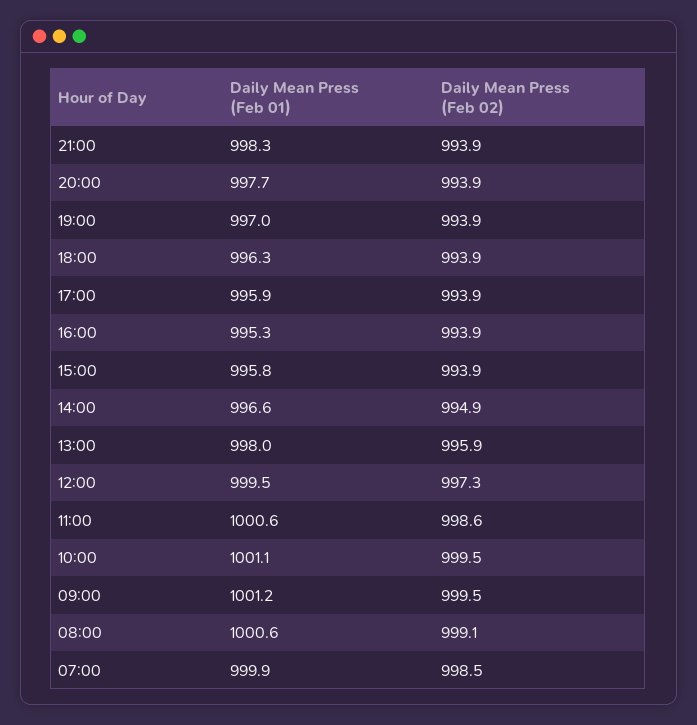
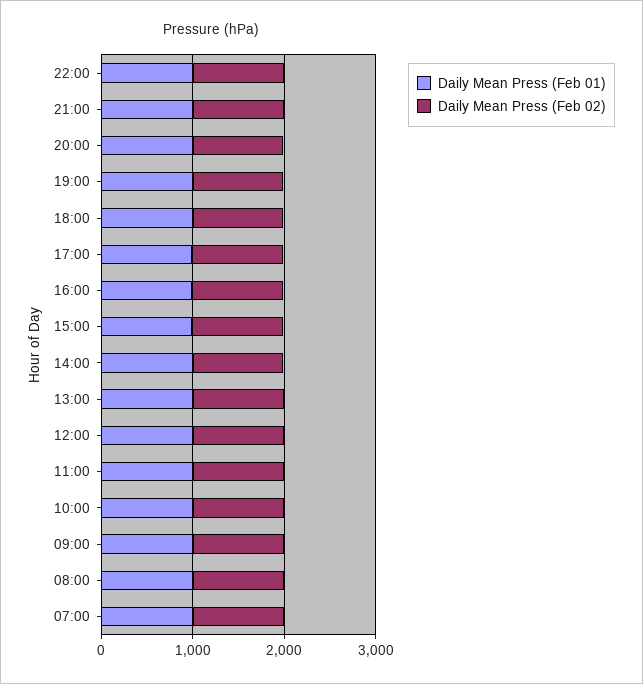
Daily Mean Press (Feb 01), 22:00: none -> 1000
Daily Mean Press (Feb 02), 22:00: none -> 1000

